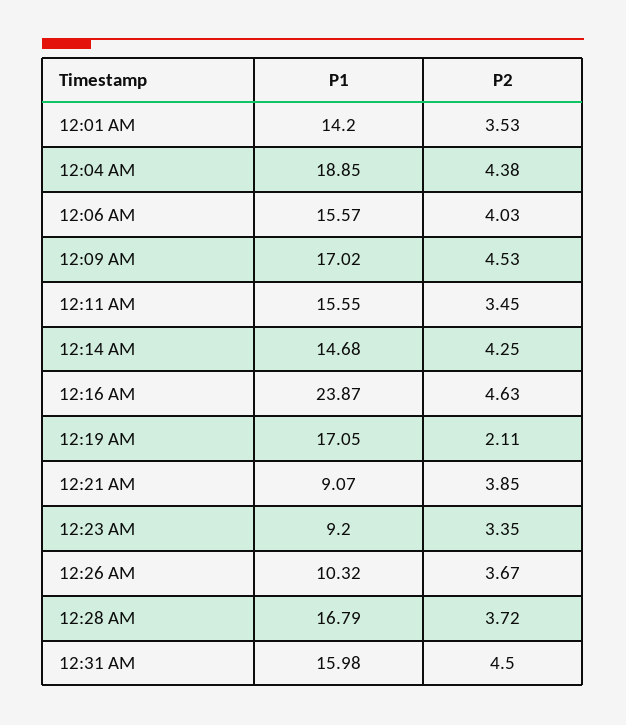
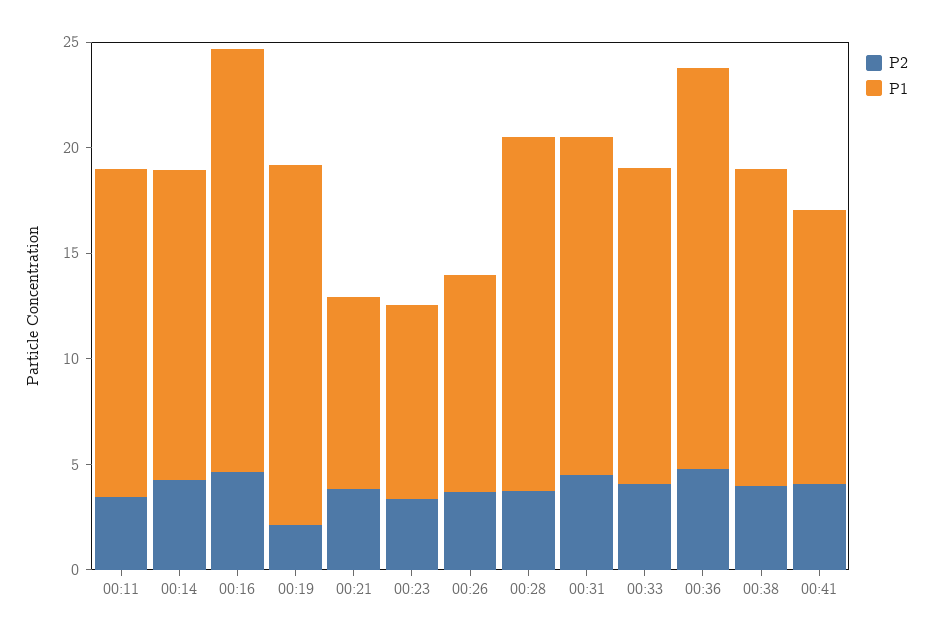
P1, 12:01 AM: 14.2 -> none
P2, 12:01 AM: 3.53 -> none
P1, 12:04 AM: 18.85 -> none
P2, 12:04 AM: 4.38 -> none
P1, 12:06 AM: 15.57 -> none
P2, 12:06 AM: 4.03 -> none
P1, 12:09 AM: 17.02 -> none
P2, 12:09 AM: 4.53 -> none
P1, 12:16 AM: 23.87 -> 20
P2, 00:33: none -> 4
P1, 00:33: none -> 15
P2, 00:36: none -> 5
P1, 00:36: none -> 19
P2, 00:38: none -> 4
P1, 00:38: none -> 15
P2, 00:41: none -> 4
P1, 00:41: none -> 13

